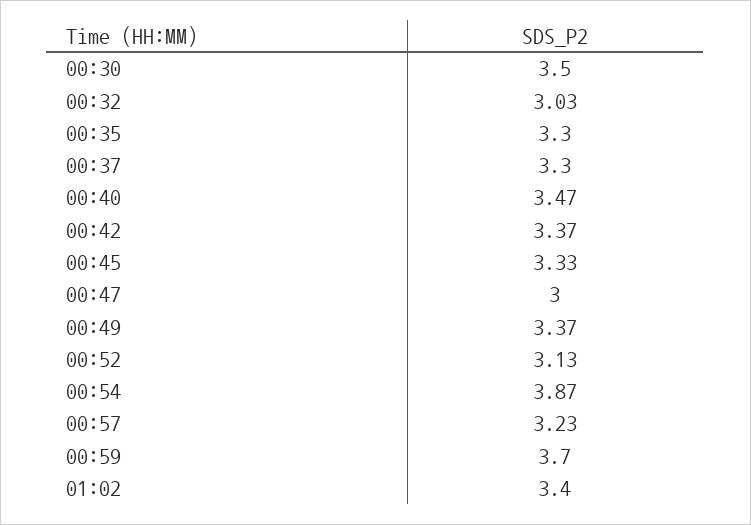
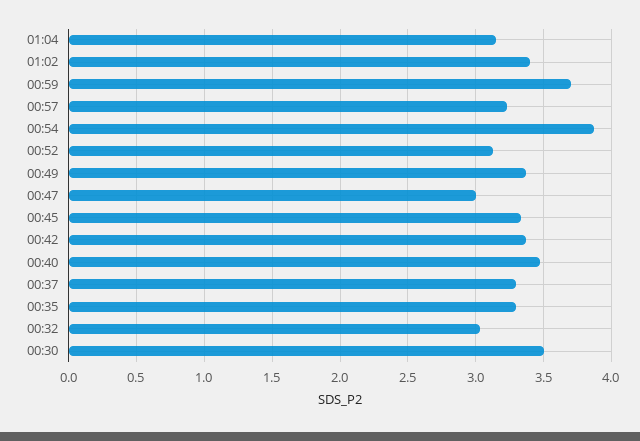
01:04: none -> 3.15

